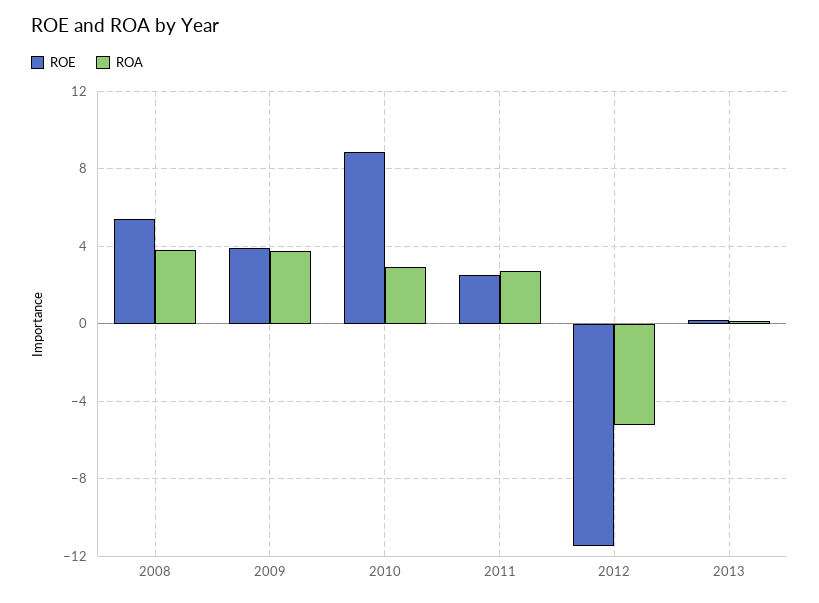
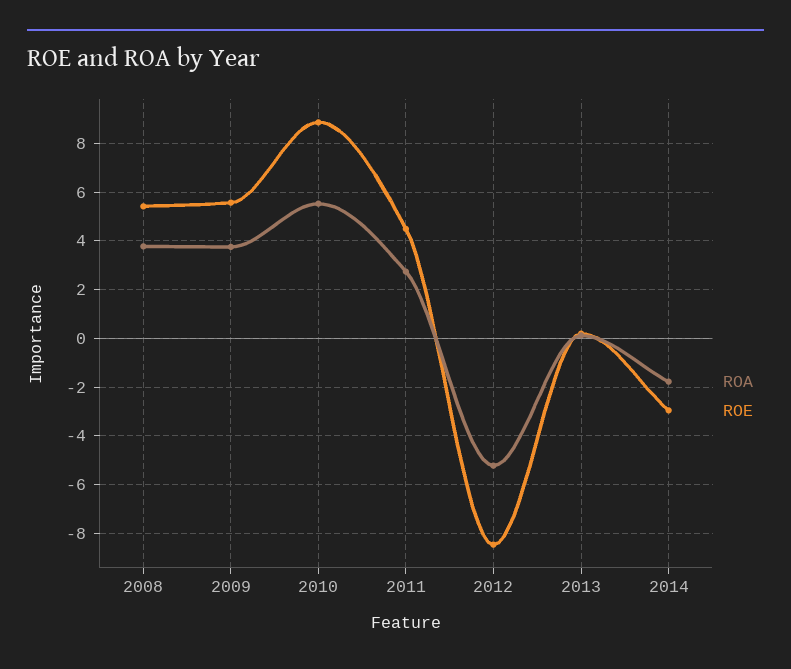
ROE, 2009: 4 -> 5.5
ROA, 2010: 3 -> 5.5
ROE, 2011: 2.5 -> 4.5
ROE, 2012: -11.5 -> -8.5
ROA, 2014: none -> -1.75
ROE, 2014: none -> -3

